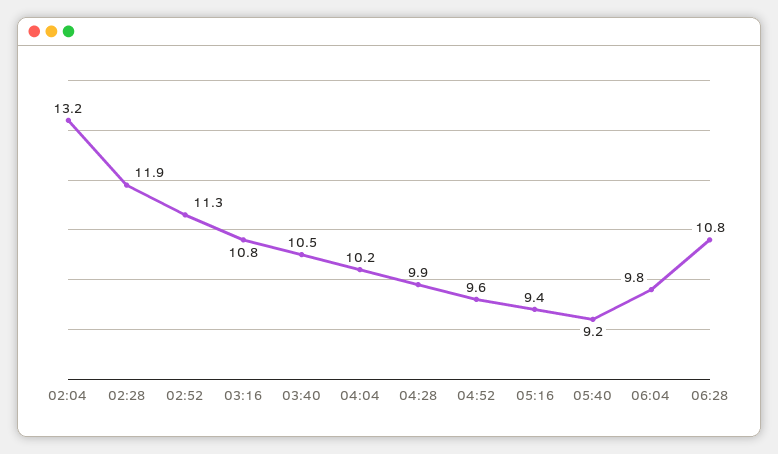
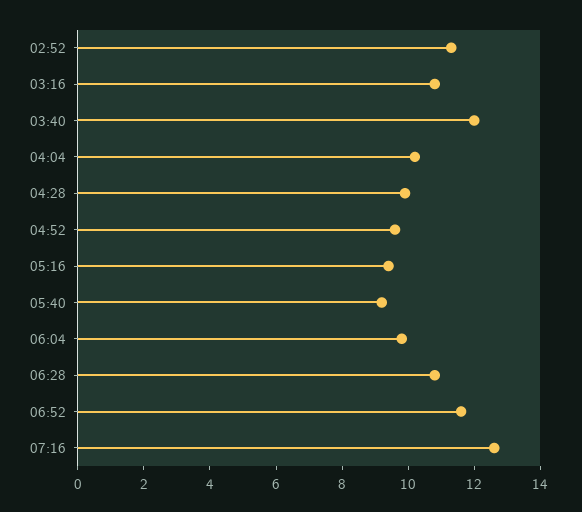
02:04: 13.2 -> none
02:28: 11.9 -> none
03:40: 10.5 -> 12
06:52: none -> 11.5
07:16: none -> 12.5

